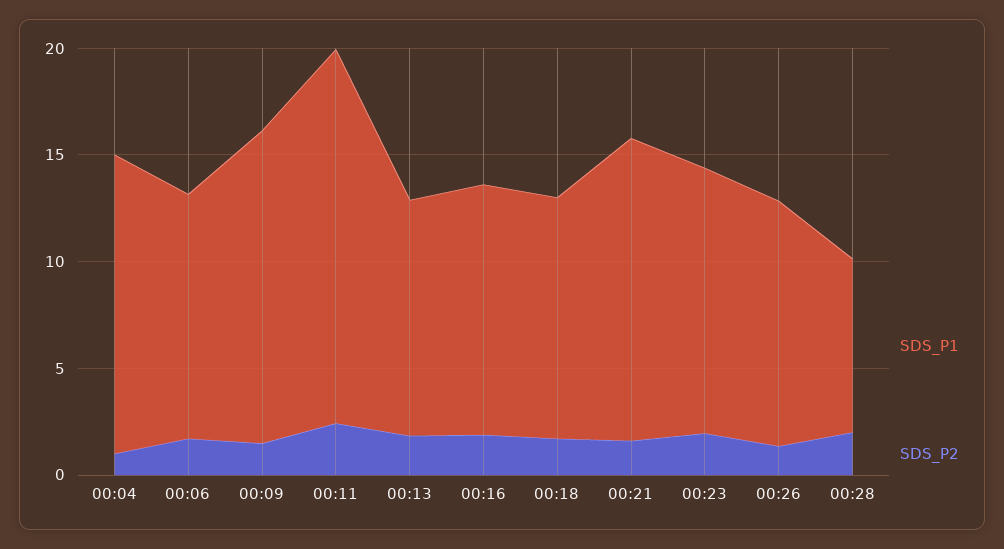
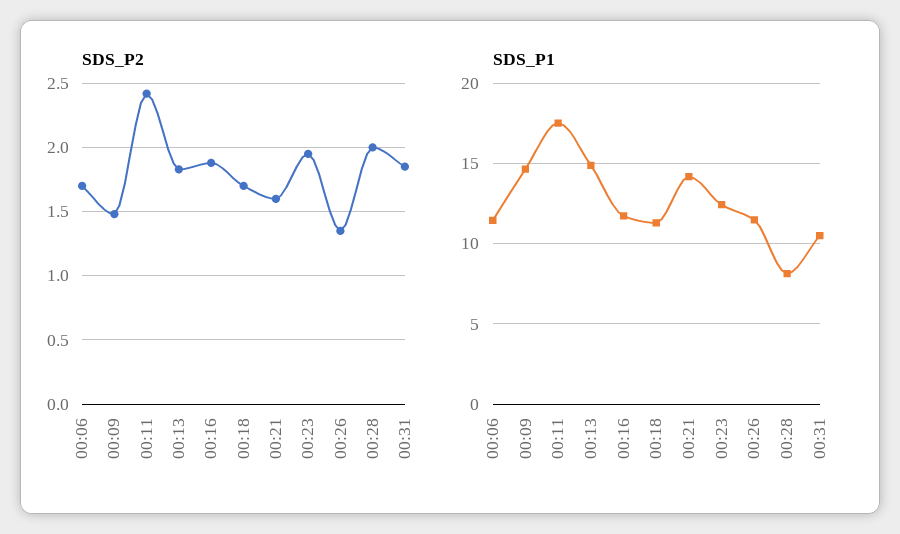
SDS_P1, 00:04: 14 -> none
SDS_P2, 00:04: 1 -> none
SDS_P1, 00:13: 11 -> 15
SDS_P2, 00:31: none -> 1.85
SDS_P1, 00:31: none -> 10.5

